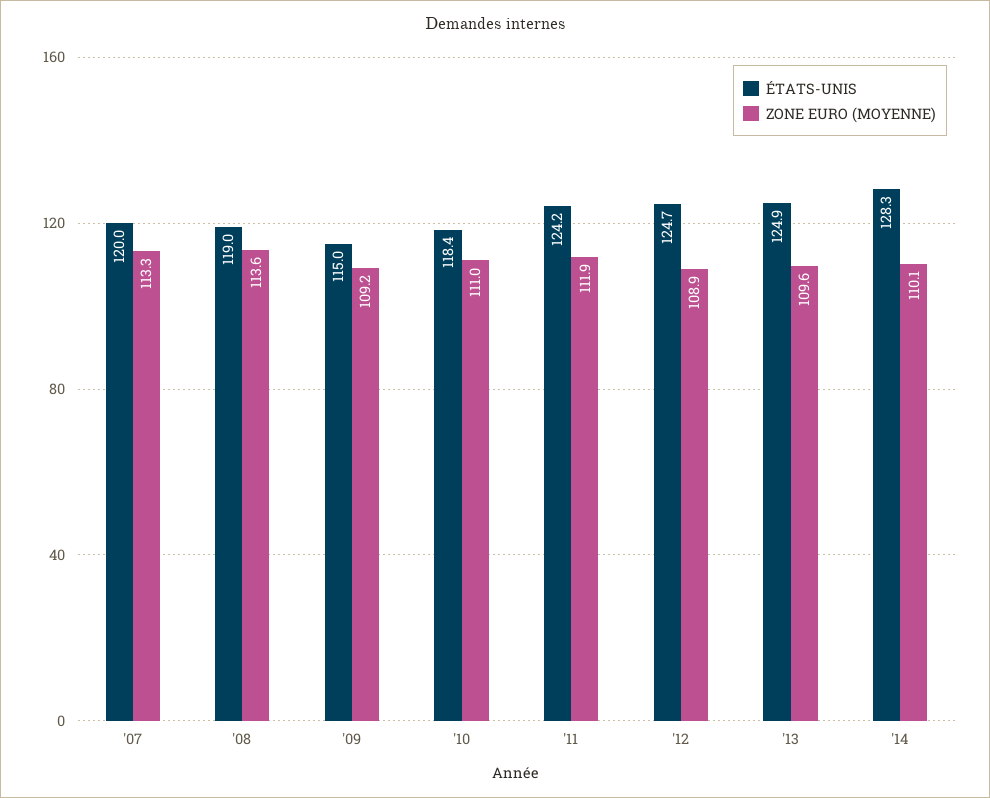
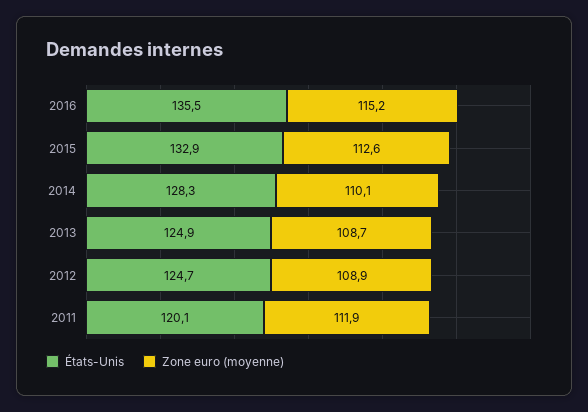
ÉTATS-UNIS, '07: 120 -> none
ZONE EURO (MOYENNE), '07: 113.3 -> none
ÉTATS-UNIS, '08: 119 -> none
ZONE EURO (MOYENNE), '08: 113.6 -> none
ÉTATS-UNIS, '09: 115 -> none
ZONE EURO (MOYENNE), '09: 109.2 -> none
ÉTATS-UNIS, '10: 118.4 -> none
ZONE EURO (MOYENNE), '10: 111 -> none
ÉTATS-UNIS, '11: 124.2 -> 120.1
ZONE EURO (MOYENNE), '13: 109.6 -> 108.7
ÉTATS-UNIS, 2016: none -> 135.5
ZONE EURO (MOYENNE), 2016: none -> 115.2
ÉTATS-UNIS, 2015: none -> 132.9
ZONE EURO (MOYENNE), 2015: none -> 112.6

